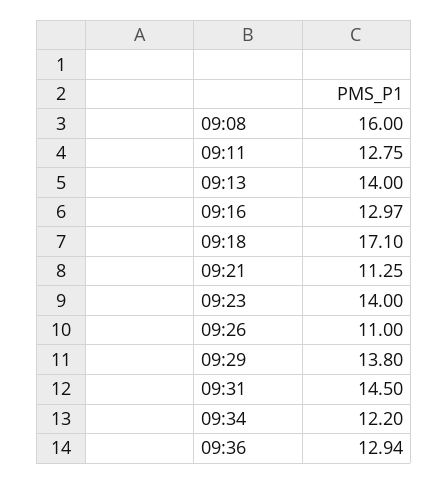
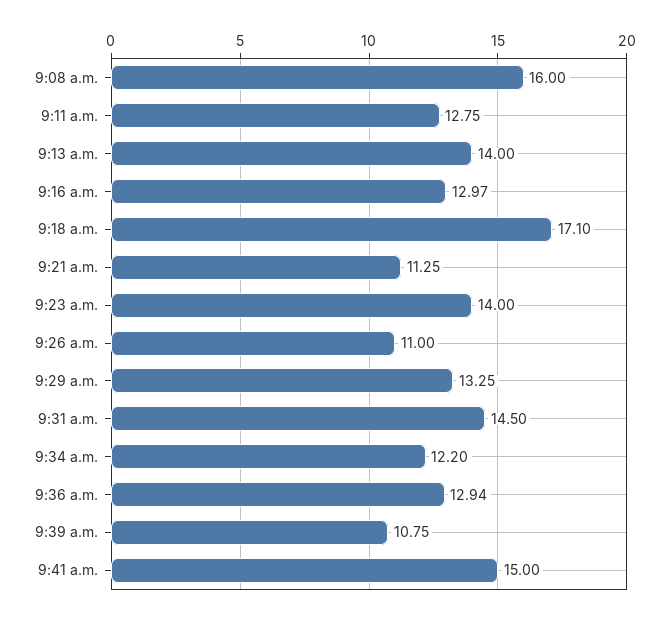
09:29: 13.8 -> 13.25
9:39 a.m.: none -> 10.75
9:41 a.m.: none -> 15

